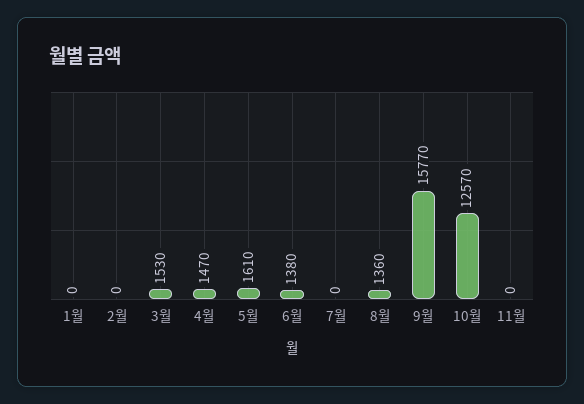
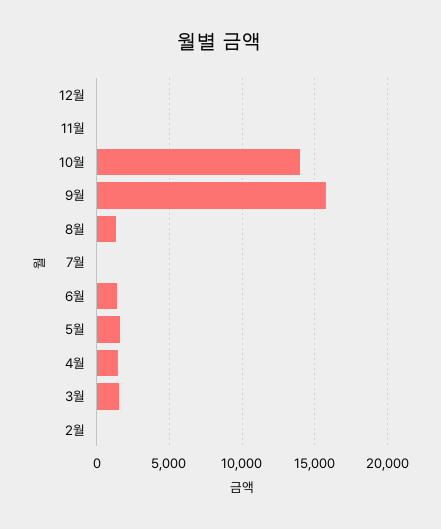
1월: 0 -> none
10월: 12570 -> 14000
12월: none -> 0

